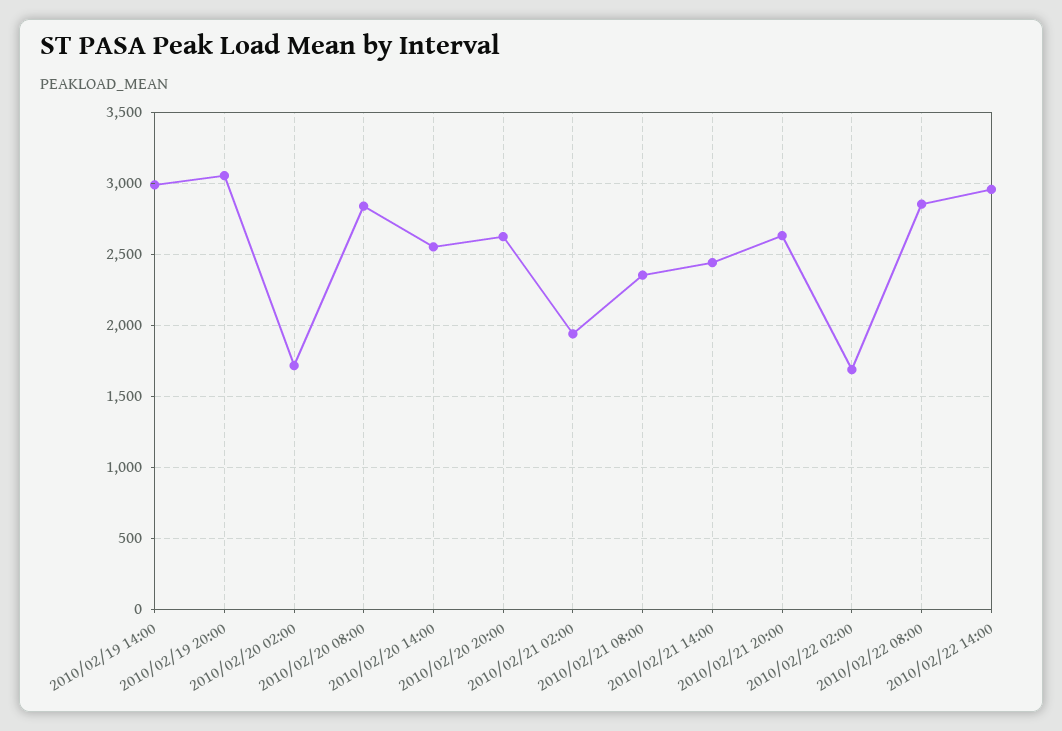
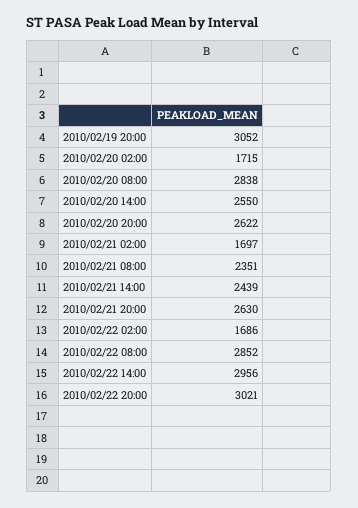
2010/02/19 14:00: 3000 -> none
2010/02/21 02:00: 1950 -> 1697
2010/02/22 20:00: none -> 3021

